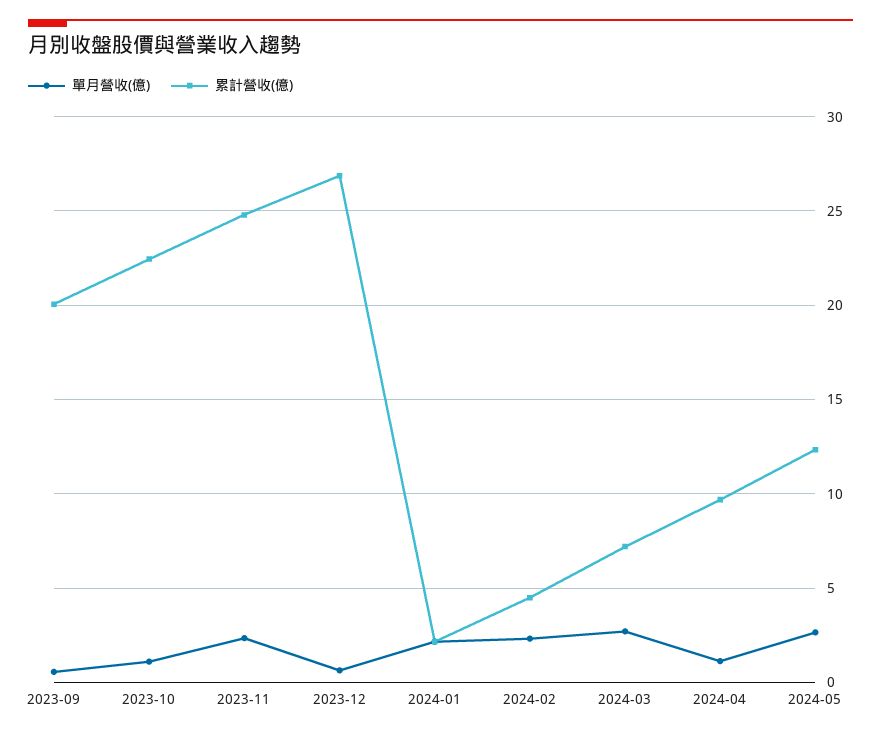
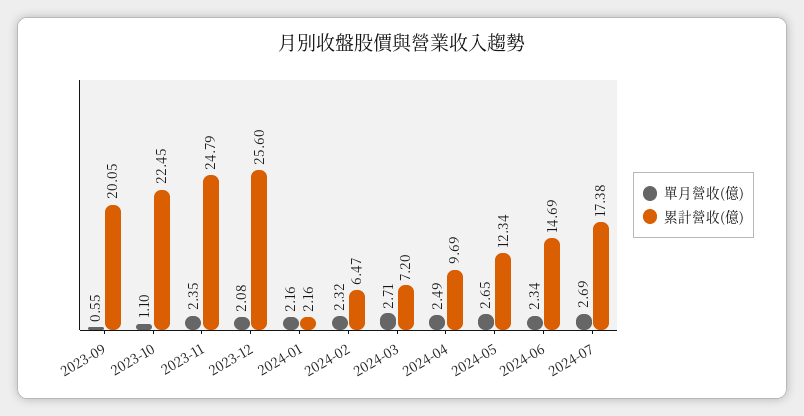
單月營收(億), 2023-12: 0.5 -> 2.08
累計營收(億), 2023-12: 27 -> 25.6
累計營收(億), 2024-02: 4.5 -> 6.47
單月營收(億), 2024-04: 1 -> 2.49
單月營收(億), 2024-06: none -> 2.34
累計營收(億), 2024-06: none -> 14.69
單月營收(億), 2024-07: none -> 2.69
累計營收(億), 2024-07: none -> 17.38

